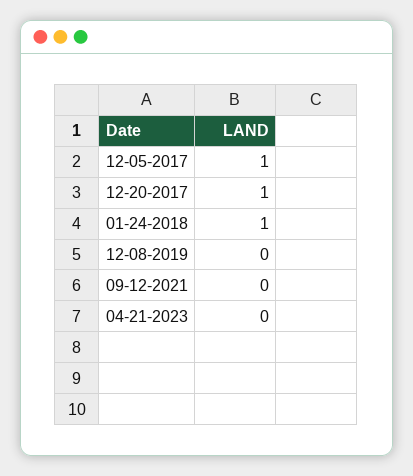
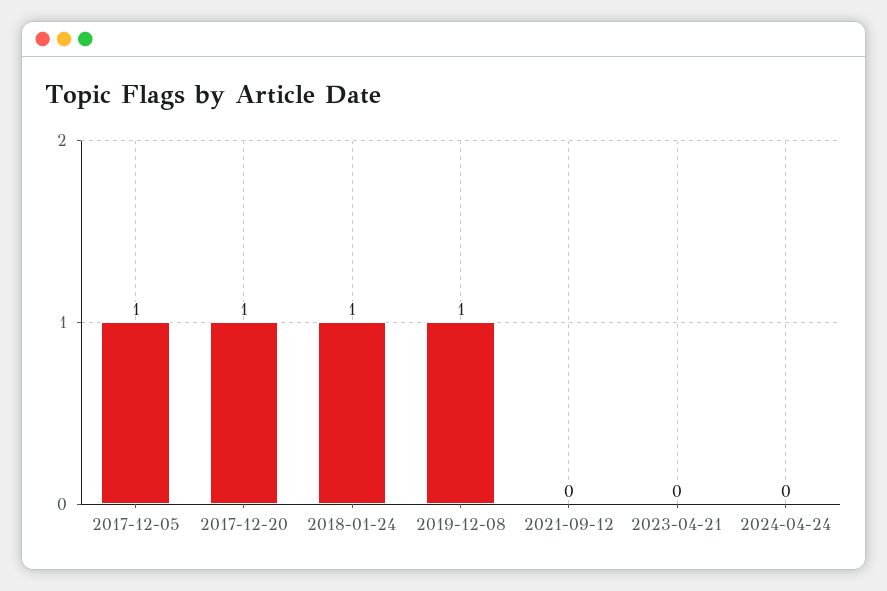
12-08-2019: 0 -> 1
2024-04-24: none -> 0

